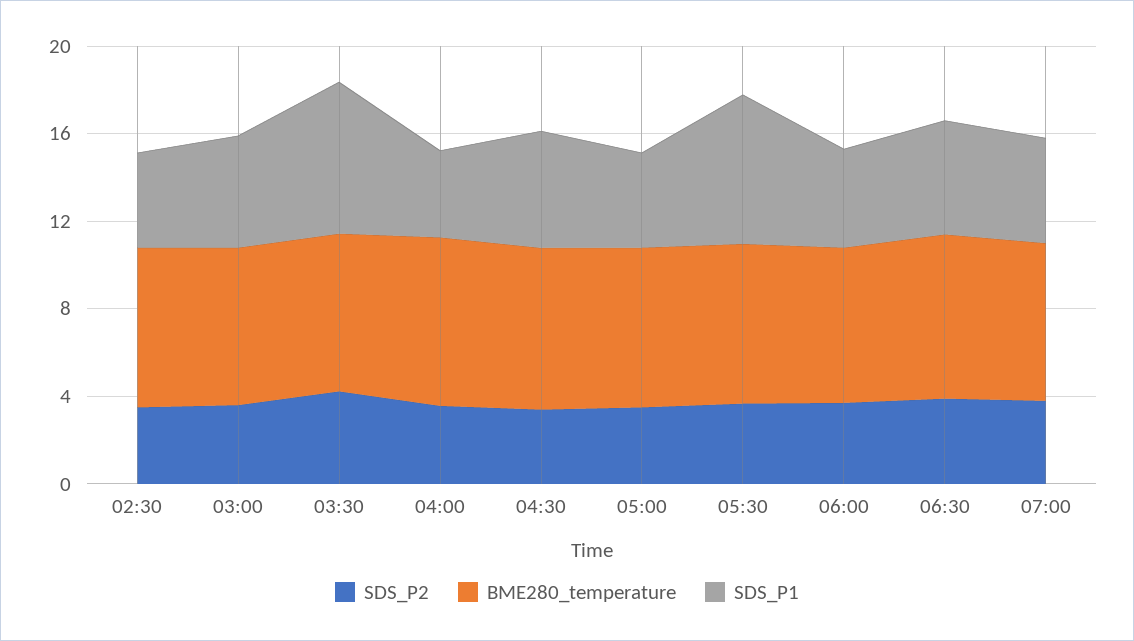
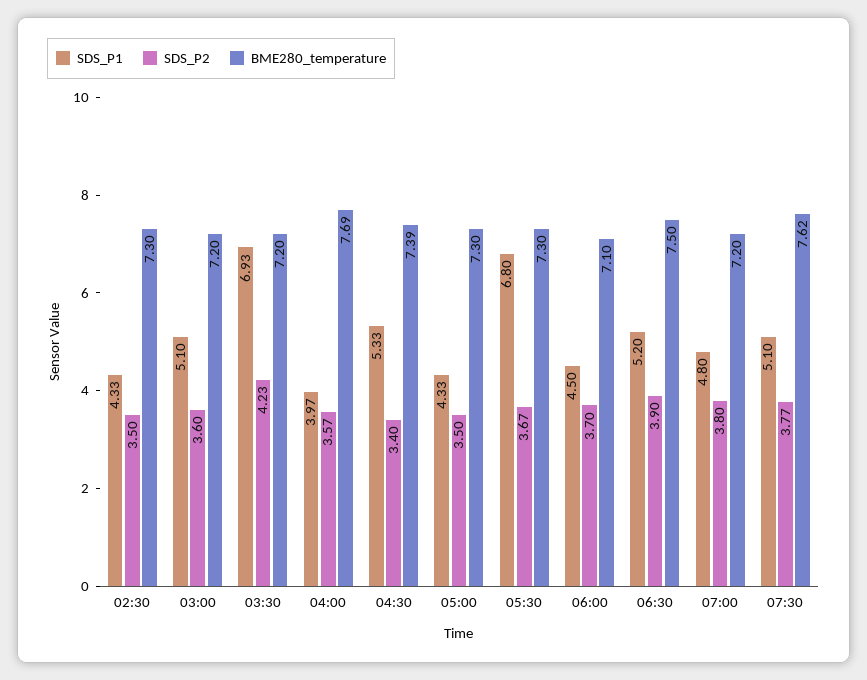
SDS_P1, 07:30: none -> 5.1
SDS_P2, 07:30: none -> 3.77
BME280_temperature, 07:30: none -> 7.62

